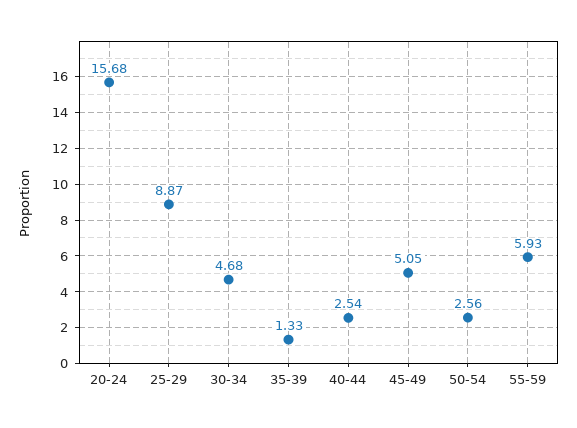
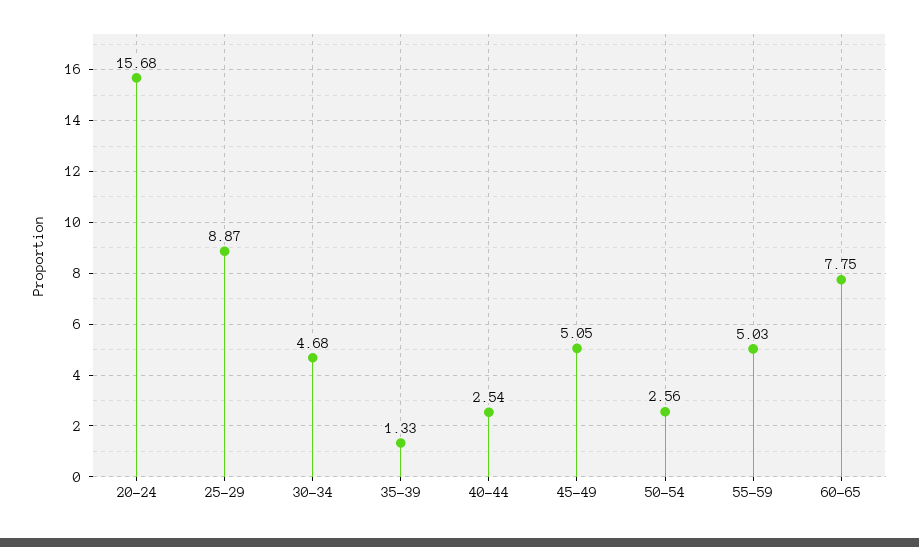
55-59: 5.93 -> 5.03
60-65: none -> 7.75

